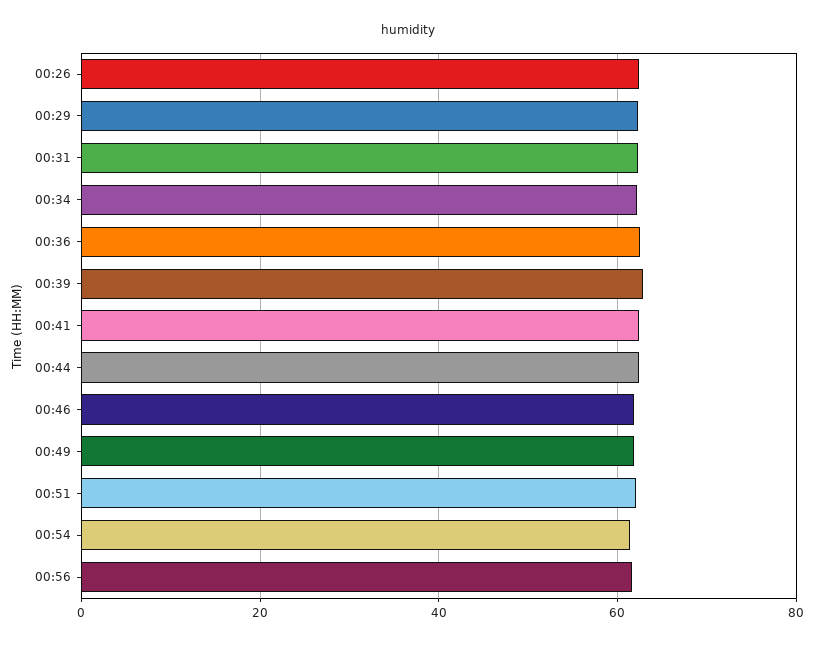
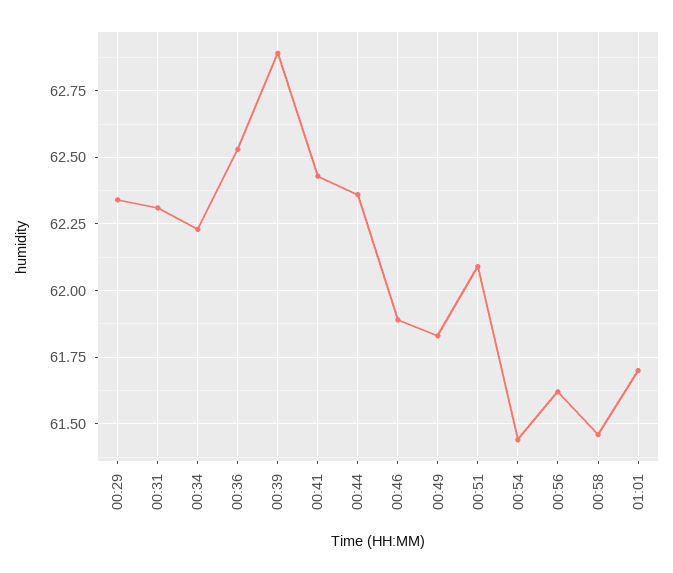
00:26: 62 -> none
00:58: none -> 61.45
01:01: none -> 61.7

